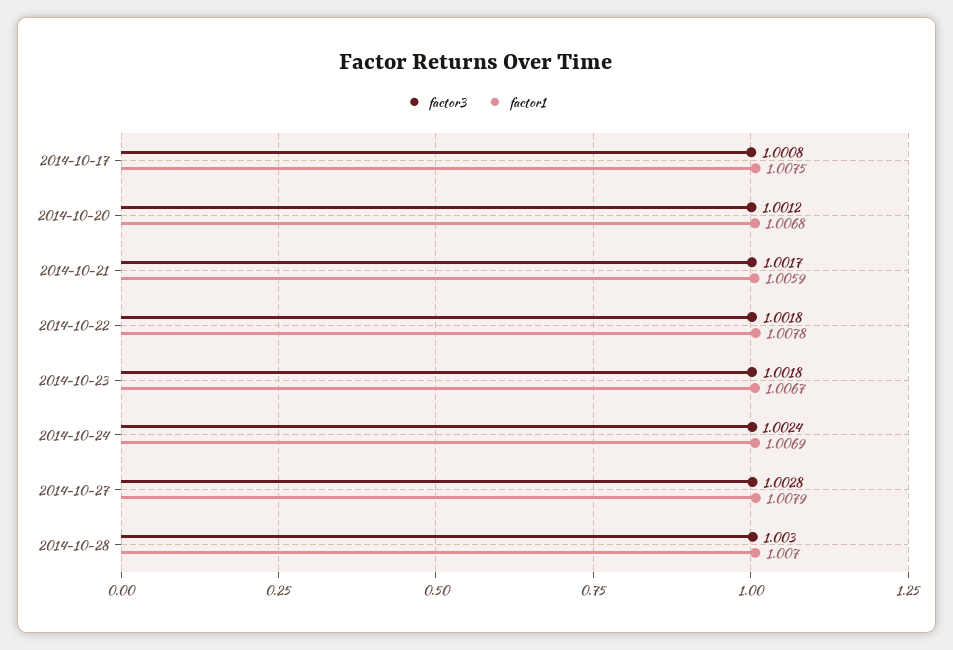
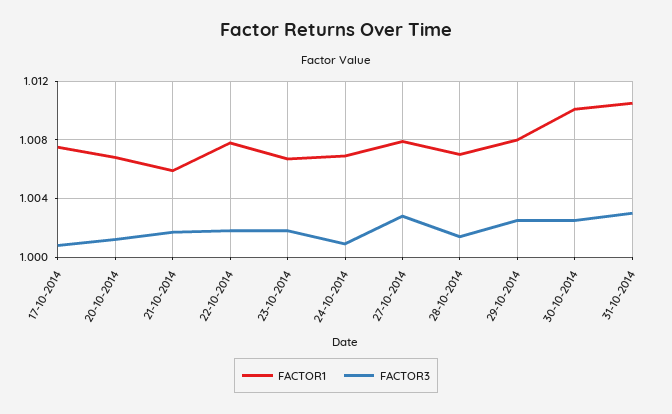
factor3, 2014-10-24: 1.0024 -> 1.001
factor3, 2014-10-28: 1.003 -> 1.0015
factor1, 29-10-2014: none -> 1.008
factor3, 29-10-2014: none -> 1.0025
factor1, 30-10-2014: none -> 1.01
factor3, 30-10-2014: none -> 1.0025
factor1, 31-10-2014: none -> 1.0105
factor3, 31-10-2014: none -> 1.003

